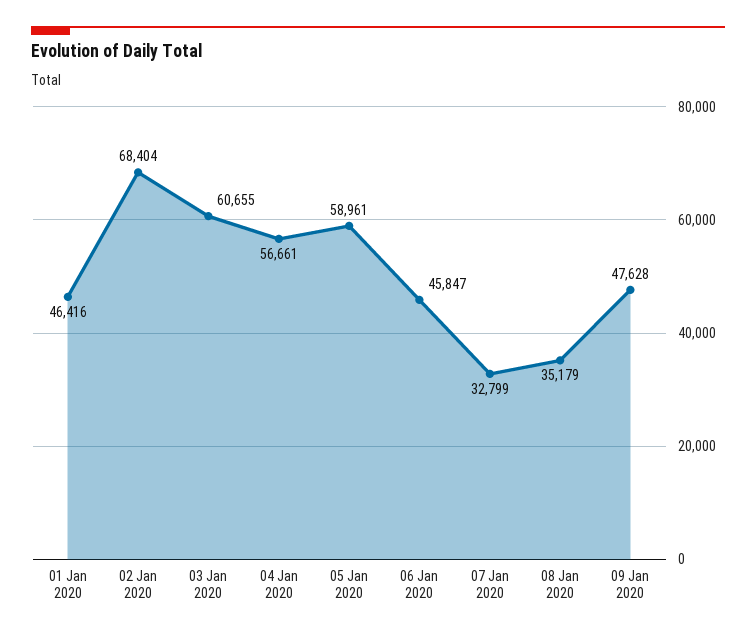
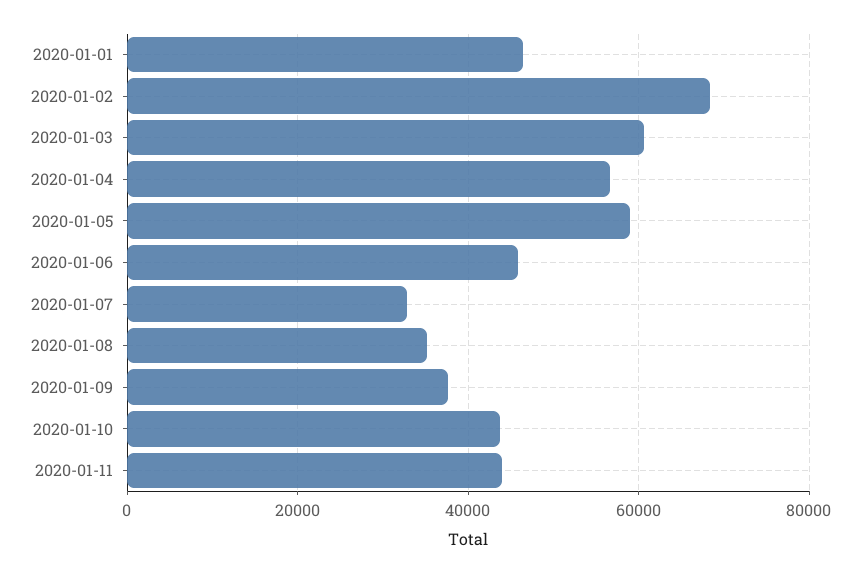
09 Jan 2020: 47628 -> 38000
2020-01-10: none -> 44000
2020-01-11: none -> 44000

